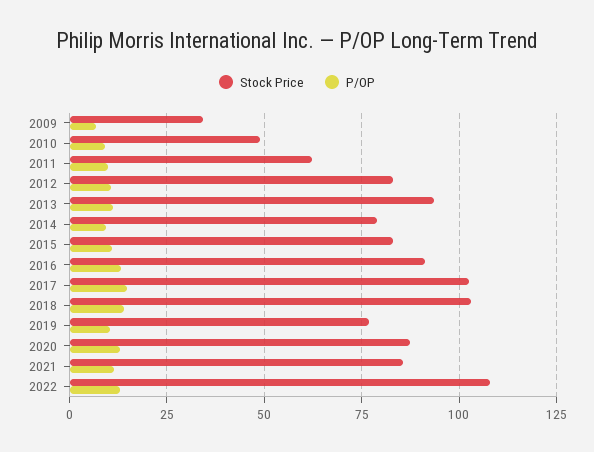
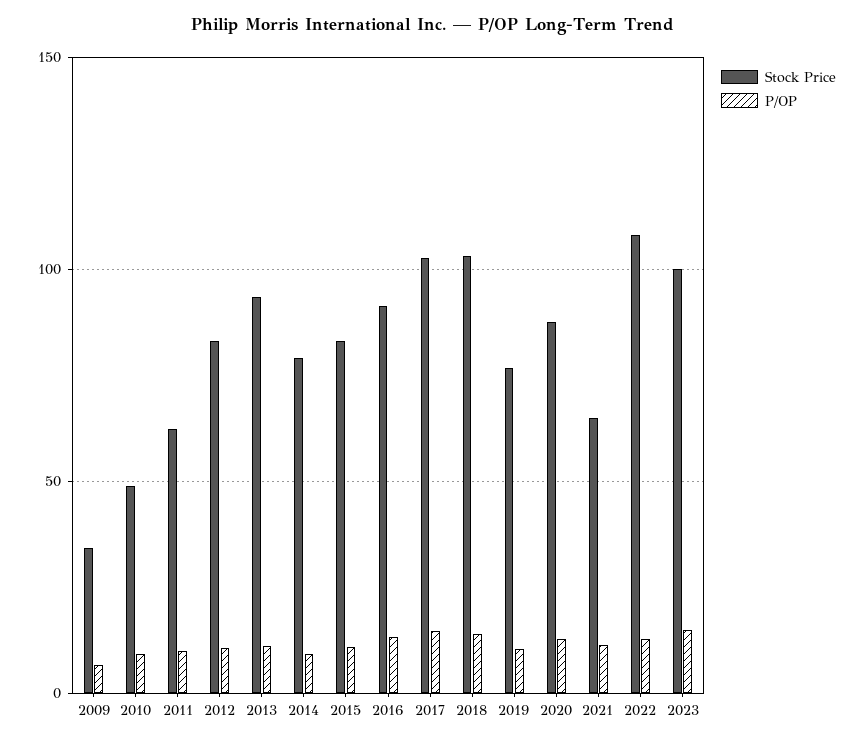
Stock Price, 2021: 85 -> 65
Stock Price, 2023: none -> 100
P/OP, 2023: none -> 15

